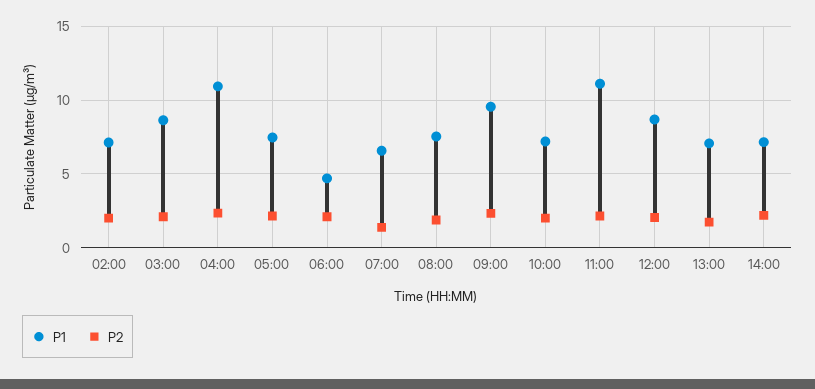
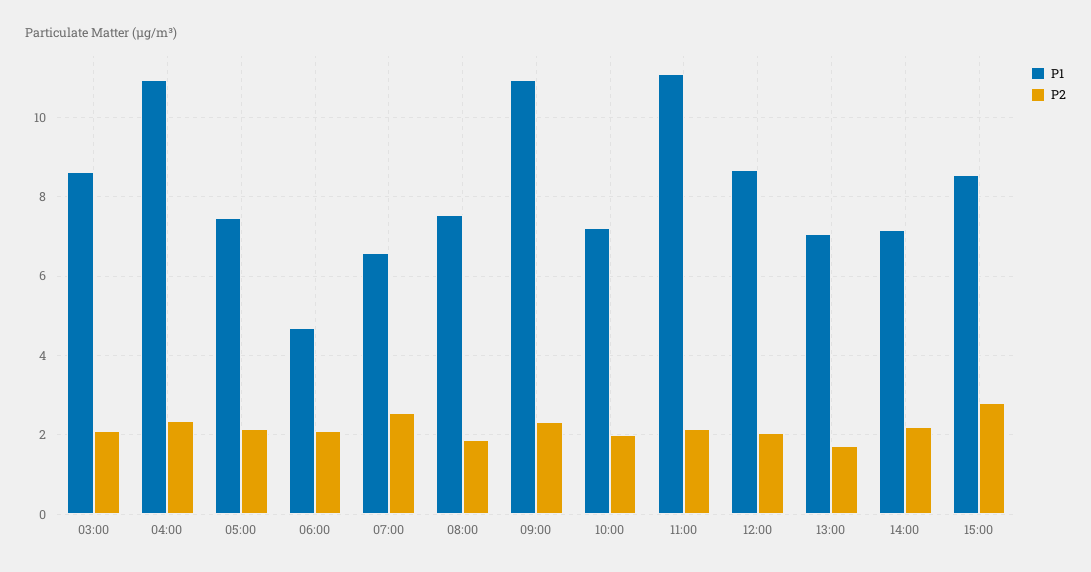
P1, 02:00: 7 -> none
P2, 02:00: 2 -> none
P2, 07:00: 1.5 -> 2.6
P1, 09:00: 9.5 -> 11
P1, 15:00: none -> 8.6
P2, 15:00: none -> 2.8

